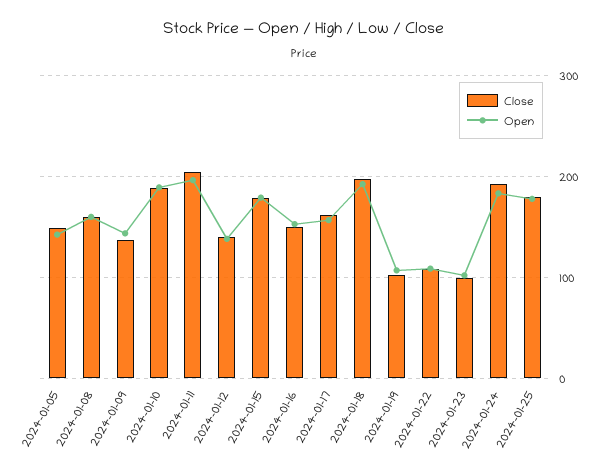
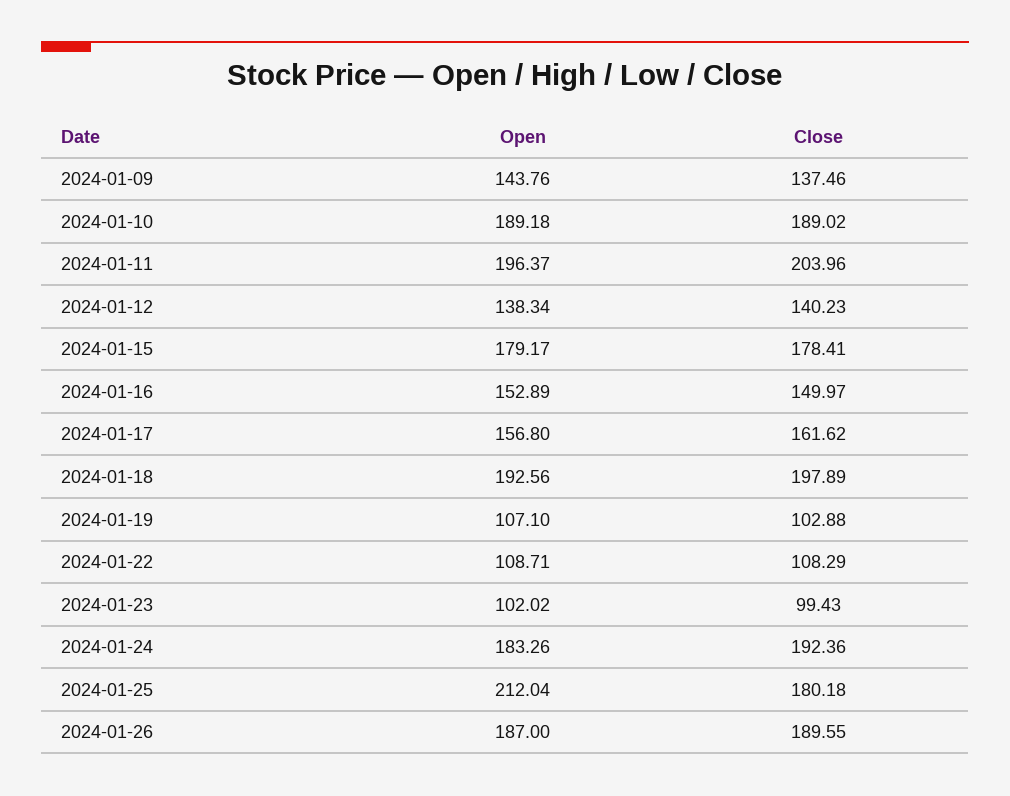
Close, 2024-01-05: 150 -> none
Open, 2024-01-05: 140 -> none
Close, 2024-01-08: 160 -> none
Open, 2024-01-08: 160 -> none
Open, 2024-01-25: 180 -> 212.04
Open, 2024-01-26: none -> 187
Close, 2024-01-26: none -> 189.55

